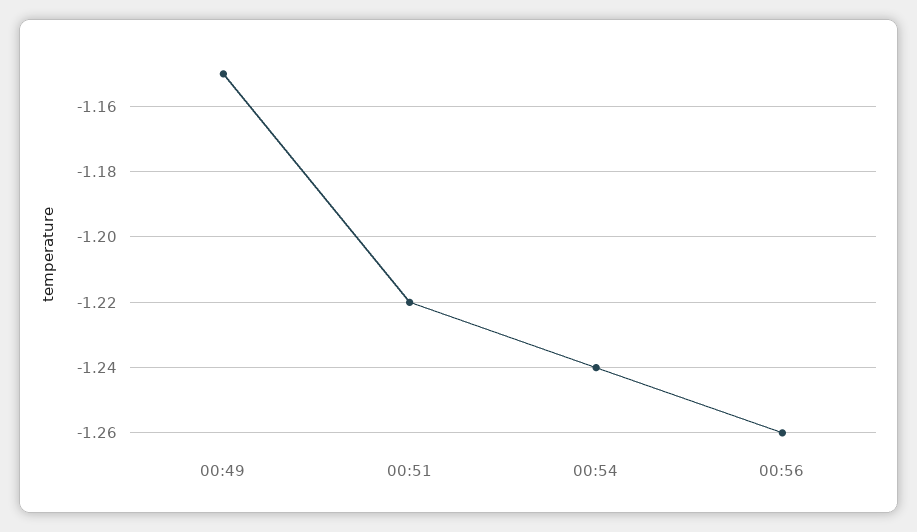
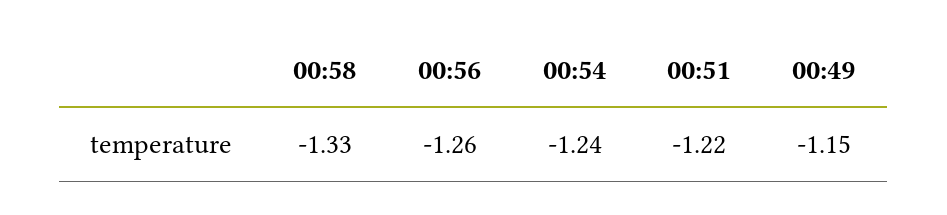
00:58: none -> -1.33

